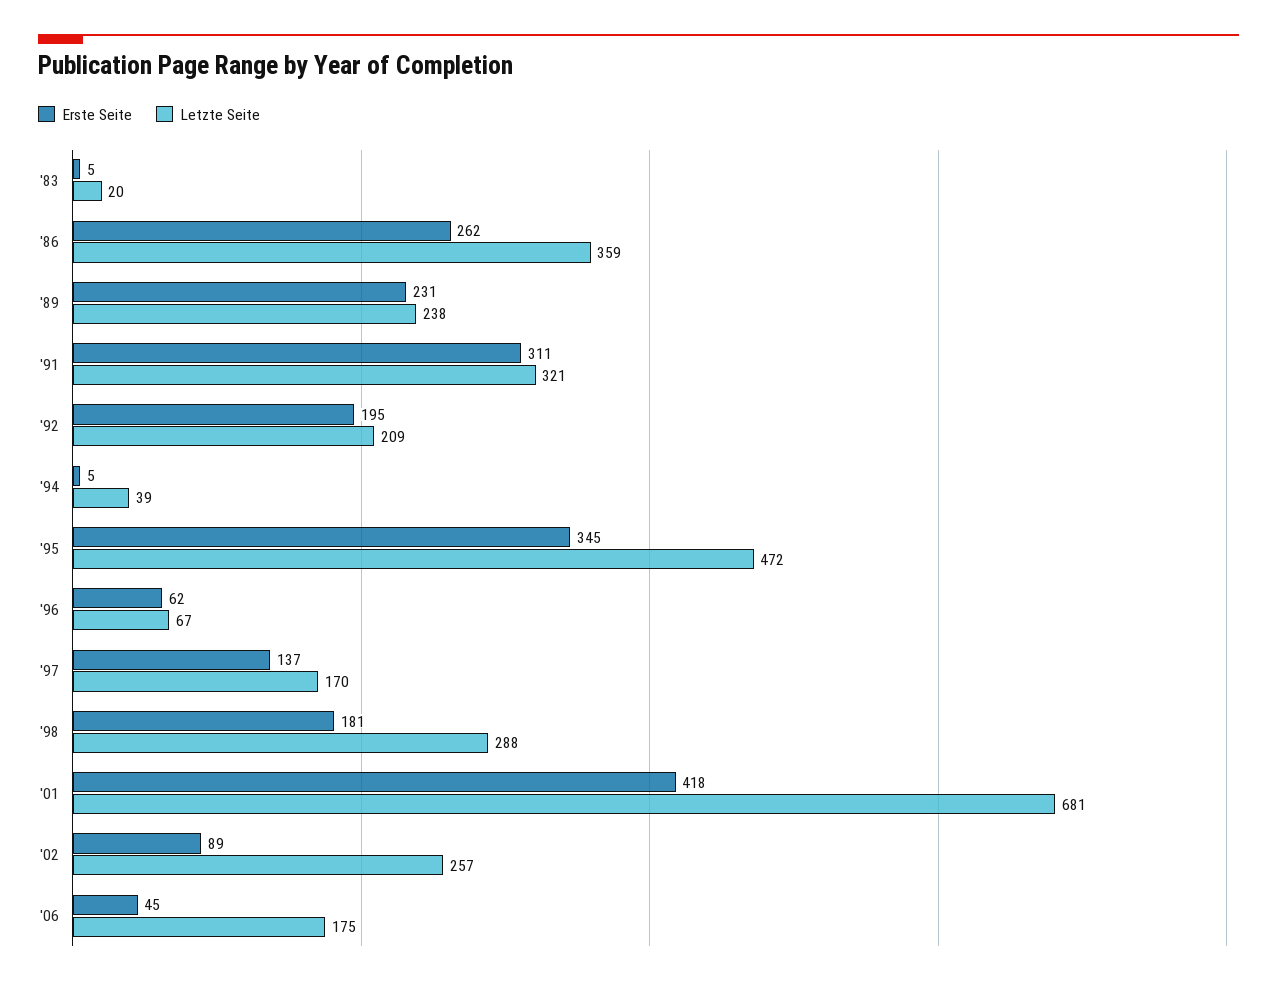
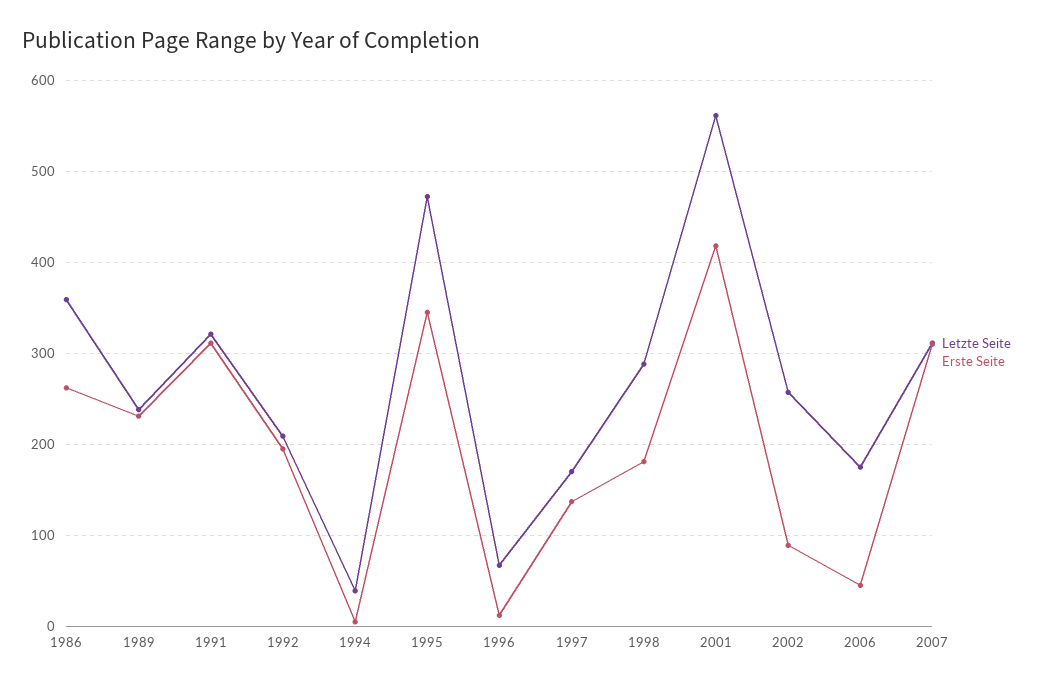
Erste Seite, '83: 5 -> none
Letzte Seite, '83: 20 -> none
Erste Seite, '96: 62 -> 10
Letzte Seite, '01: 681 -> 560
Letzte Seite, 2007: none -> 310
Erste Seite, 2007: none -> 310

